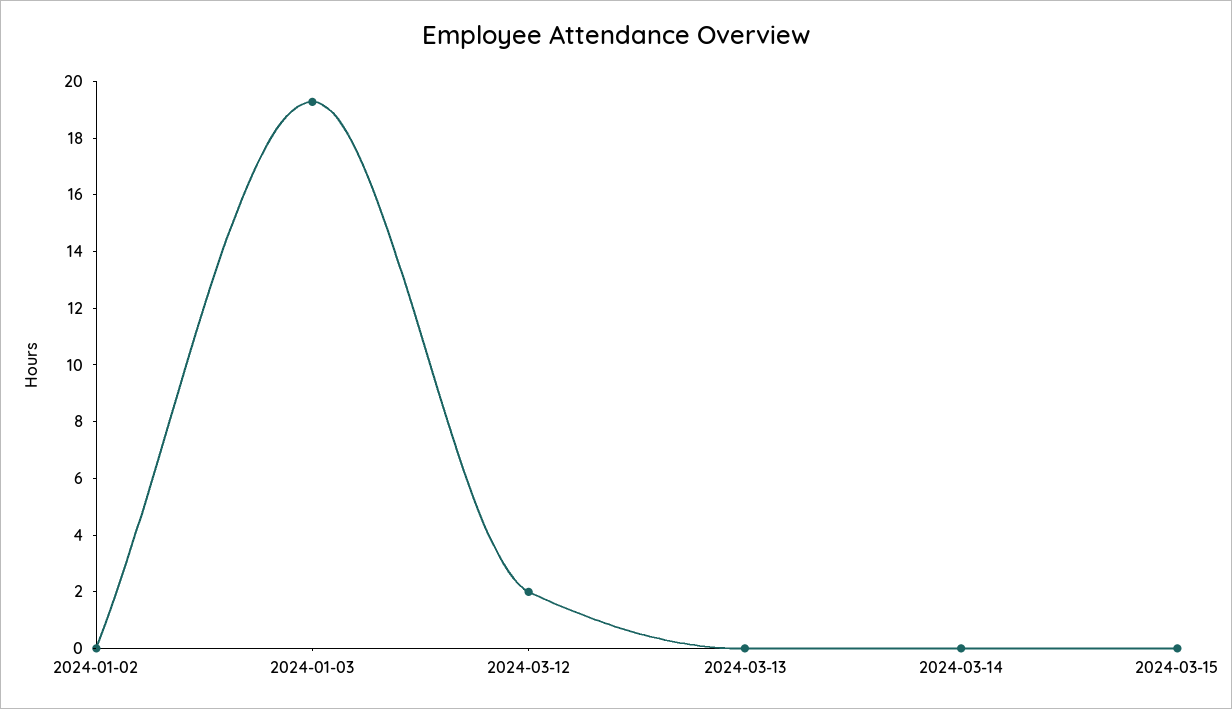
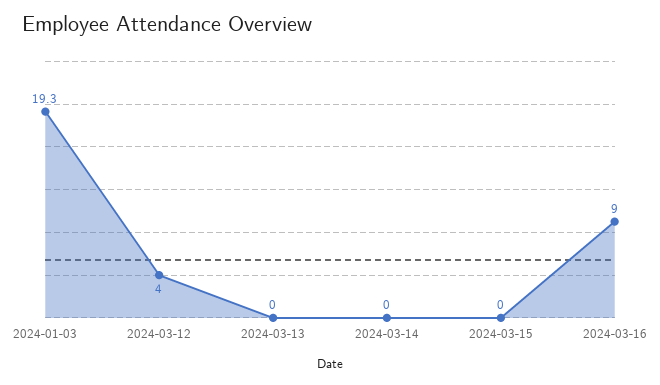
2024-01-02: 0 -> none
2024-03-12: 2 -> 4
2024-03-16: none -> 9

